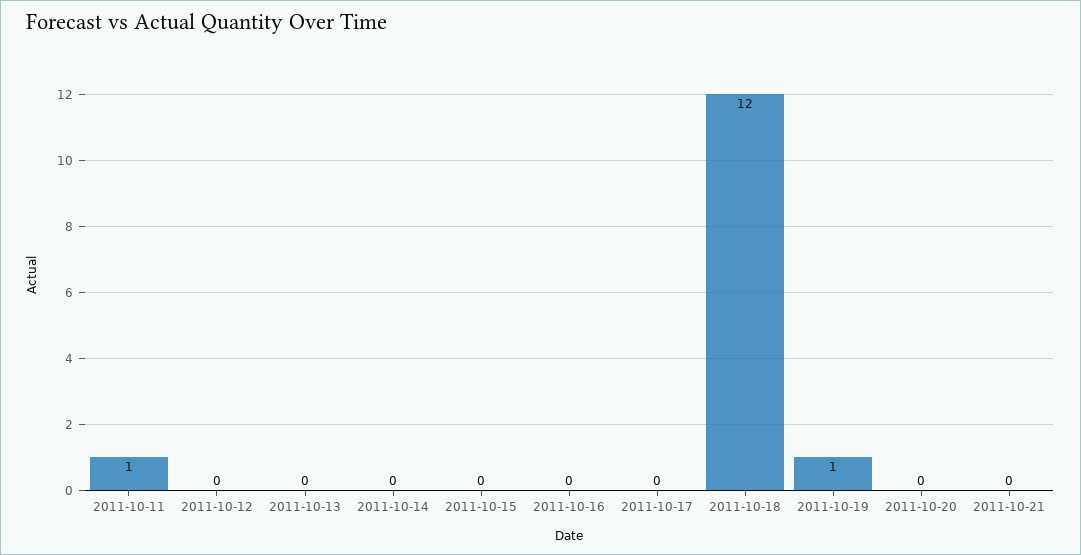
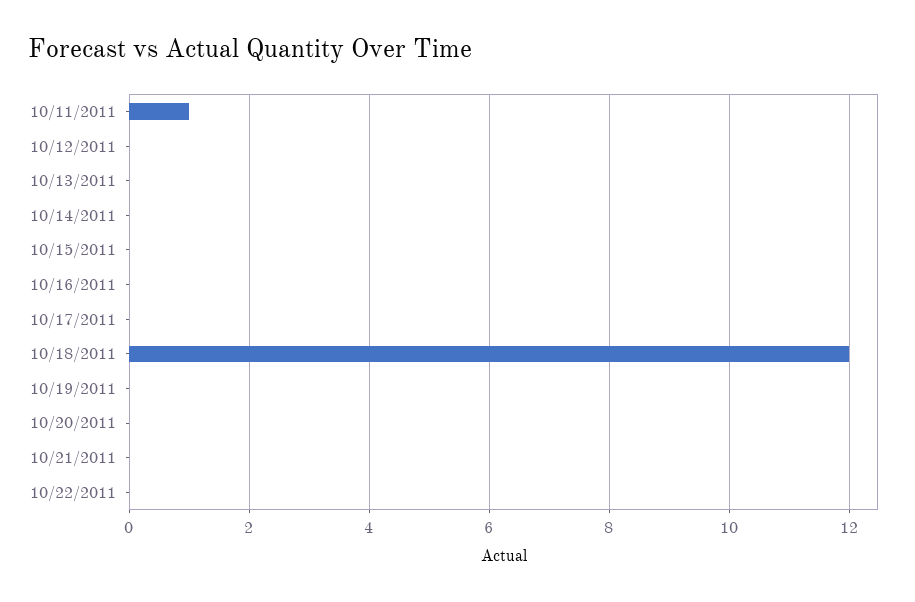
2011-10-19: 1 -> 0
10/22/2011: none -> 0

